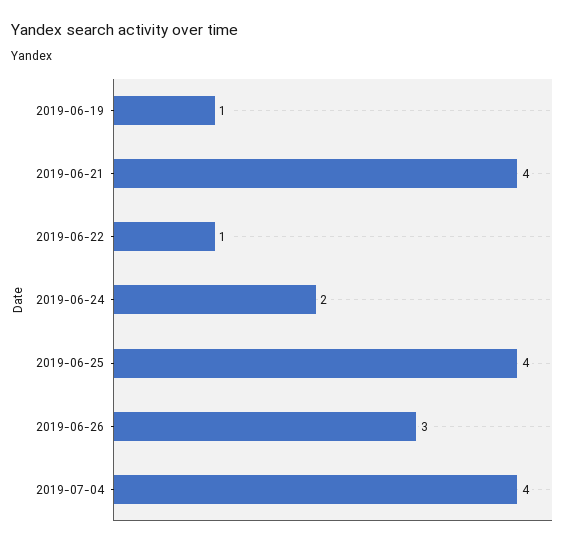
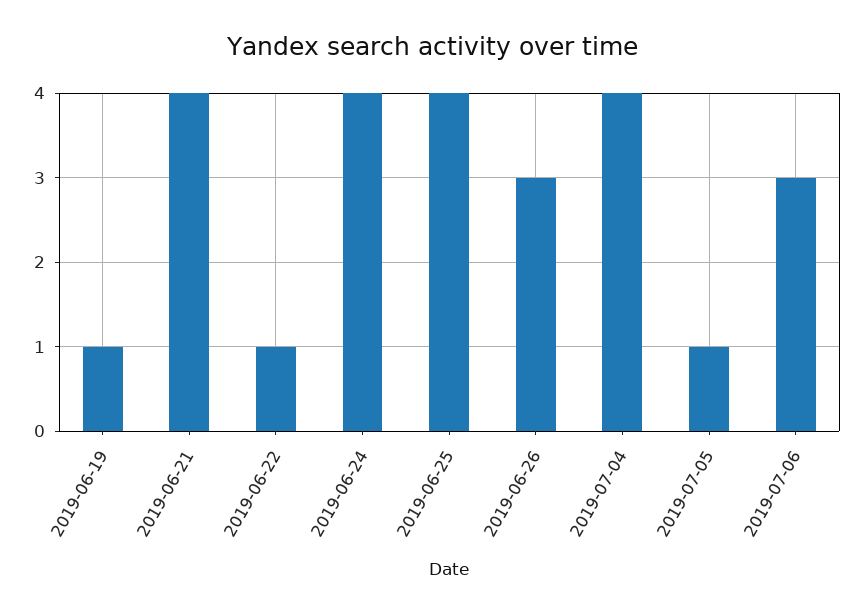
2019-06-24: 2 -> 4
2019-07-05: none -> 1
2019-07-06: none -> 3

